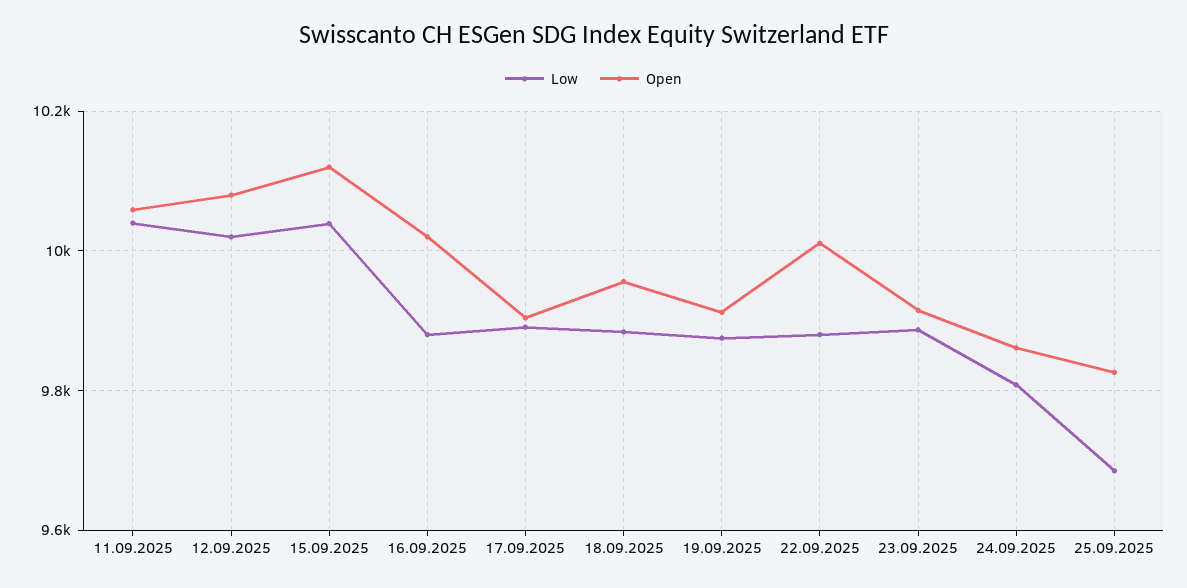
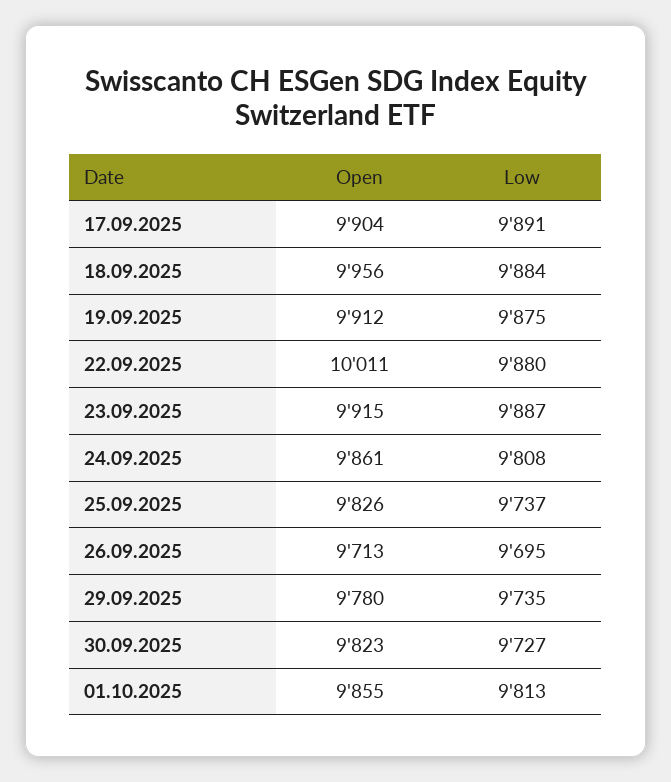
Low, 11.09.2025: 10040 -> none
Open, 11.09.2025: 10060 -> none
Low, 12.09.2025: 10020 -> none
Open, 12.09.2025: 10080 -> none
Low, 15.09.2025: 10040 -> none
Open, 15.09.2025: 10120 -> none
Low, 16.09.2025: 9880 -> none
Open, 16.09.2025: 10020 -> none
Low, 25.09.2025: 9680 -> 9737
Open, 26.09.2025: none -> 9713
Low, 26.09.2025: none -> 9695
Open, 29.09.2025: none -> 9780
Low, 29.09.2025: none -> 9735
Open, 30.09.2025: none -> 9823
Low, 30.09.2025: none -> 9727
Open, 01.10.2025: none -> 9855
Low, 01.10.2025: none -> 9813

